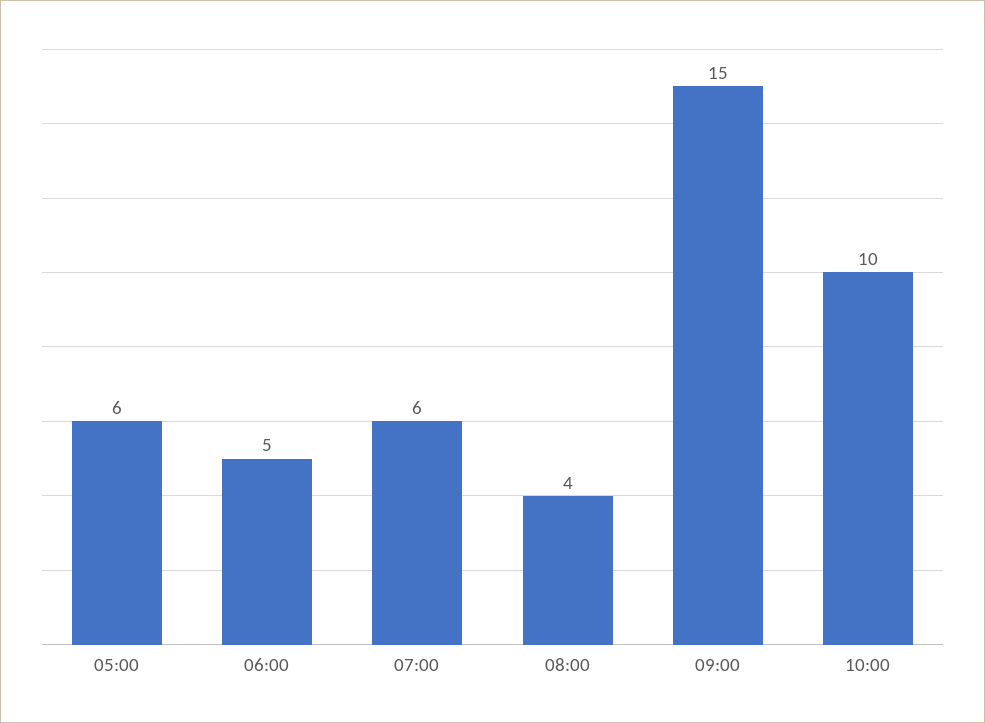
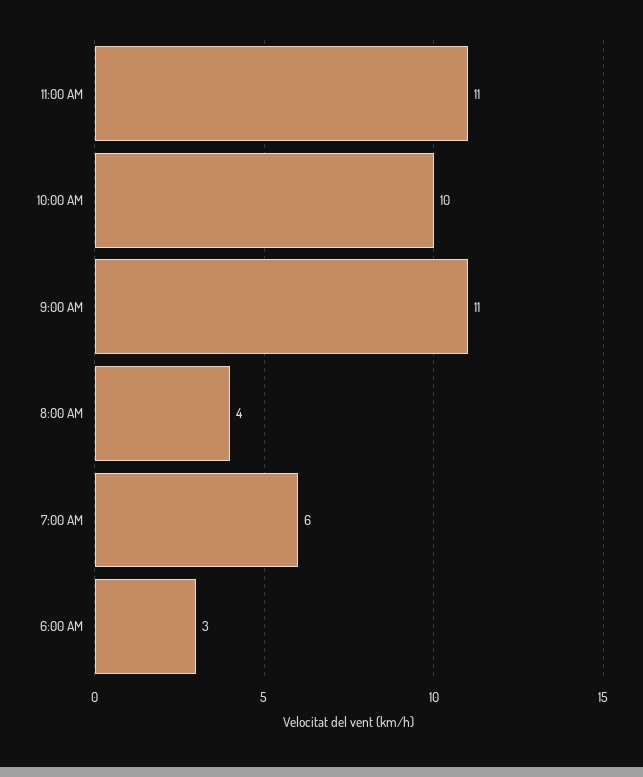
05:00: 6 -> none
06:00: 5 -> 3
09:00: 15 -> 11
11:00 AM: none -> 11

